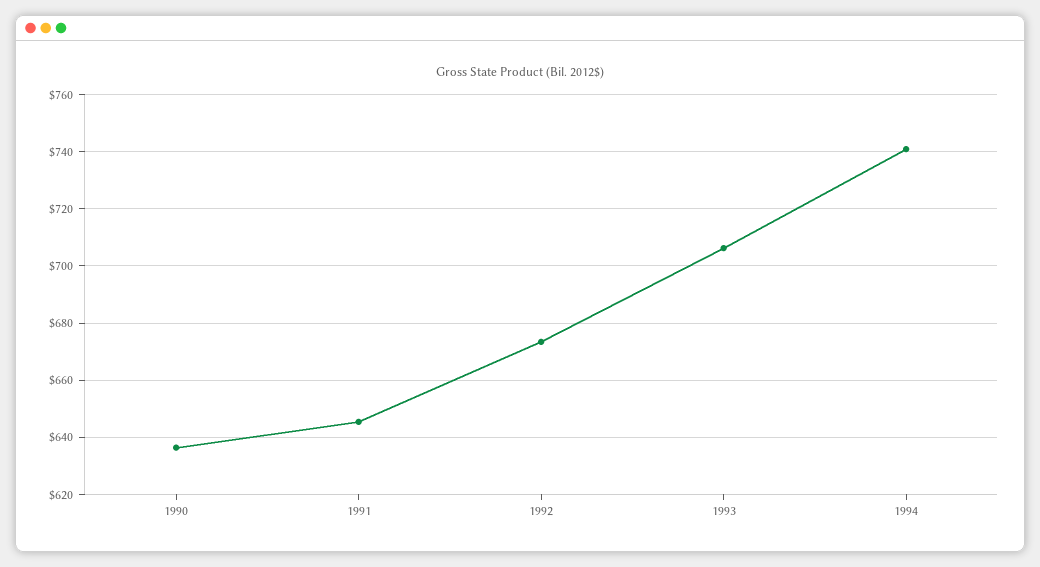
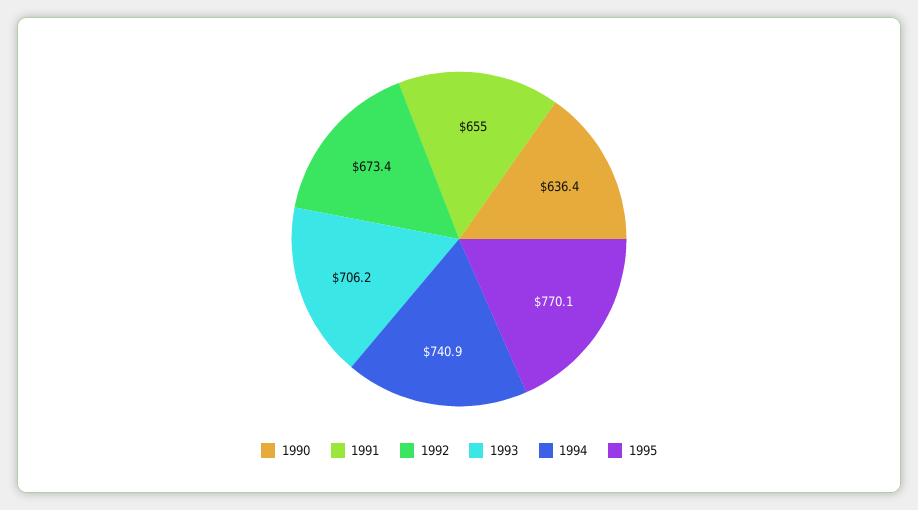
1991: 645 -> 655
1995: none -> 770.1

